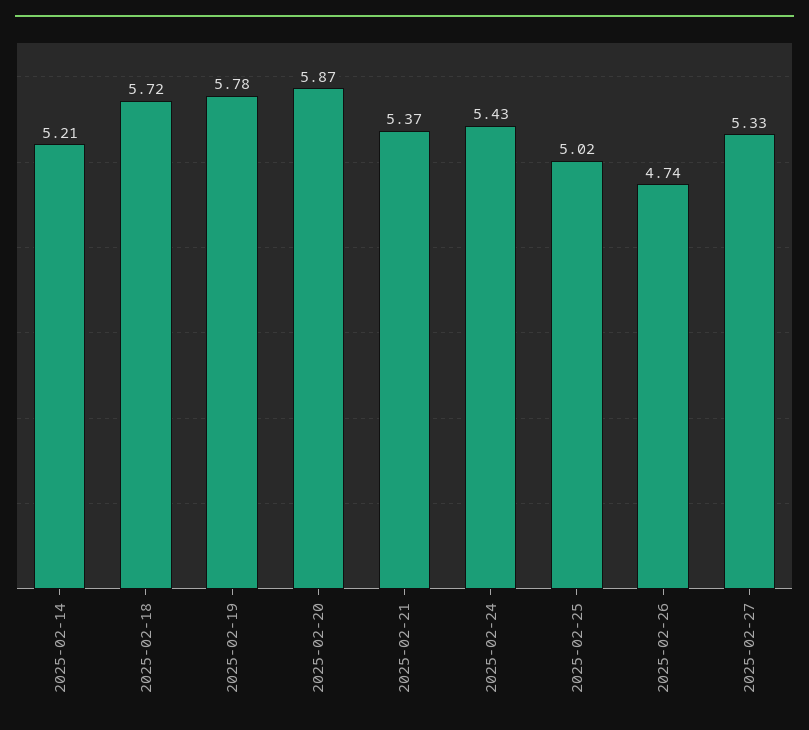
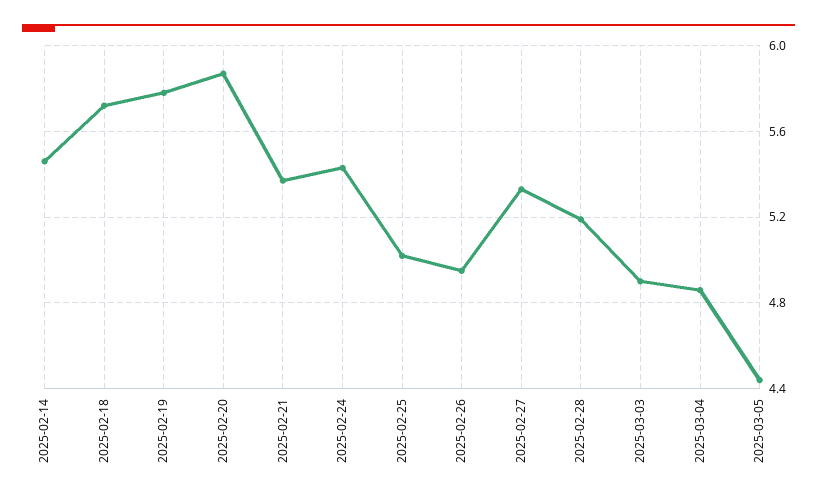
2025-02-14: 5.21 -> 5.45
2025-02-26: 4.74 -> 4.95
2025-02-28: none -> 5.2
2025-03-03: none -> 4.9
2025-03-04: none -> 4.85
2025-03-05: none -> 4.45

